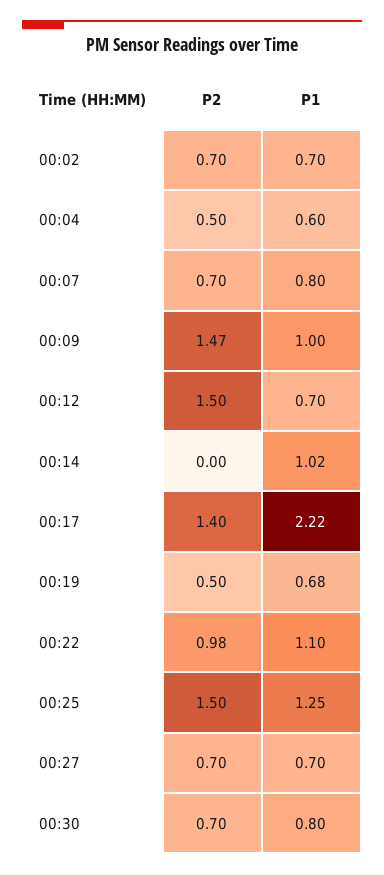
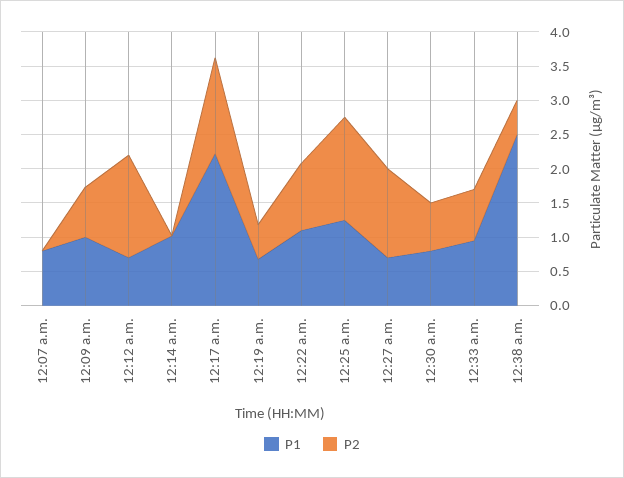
P2, 00:02: 0.7 -> none
P1, 00:02: 0.7 -> none
P2, 00:04: 0.5 -> none
P1, 00:04: 0.6 -> none
P2, 00:07: 0.7 -> 0
P2, 00:09: 1.47 -> 0.75
P2, 00:27: 0.7 -> 1.25
P1, 12:33 a.m.: none -> 1
P2, 12:33 a.m.: none -> 0.75
P1, 12:38 a.m.: none -> 2.5
P2, 12:38 a.m.: none -> 0.5

